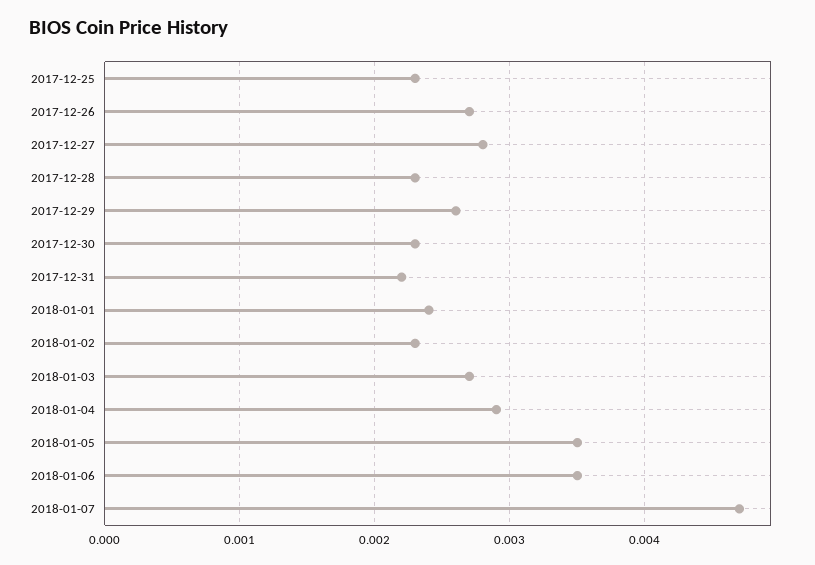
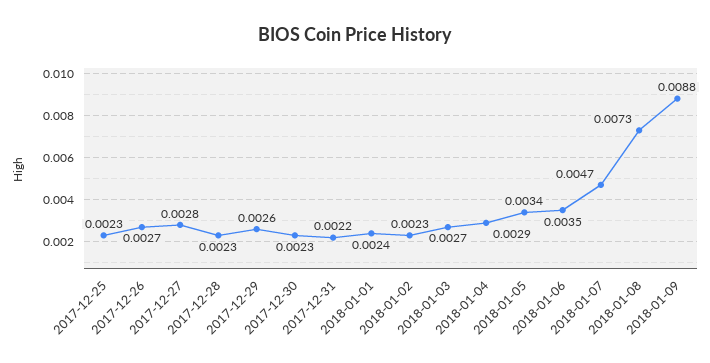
2018-01-05: 0.0035 -> 0.0034
2018-01-08: none -> 0.0073
2018-01-09: none -> 0.0088

